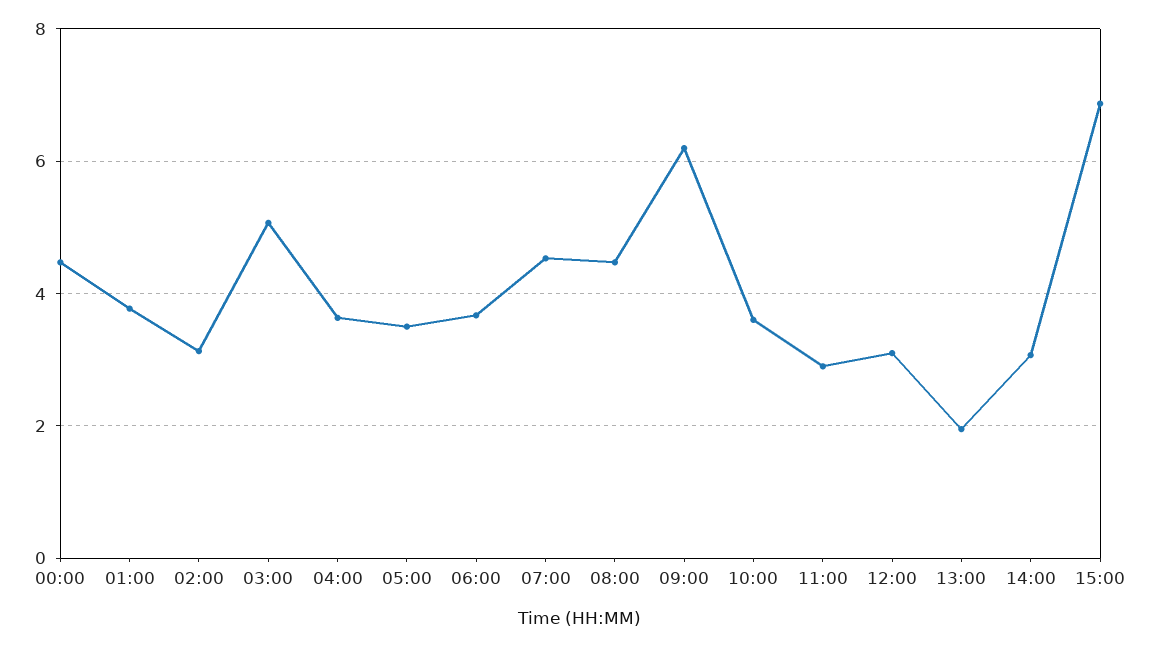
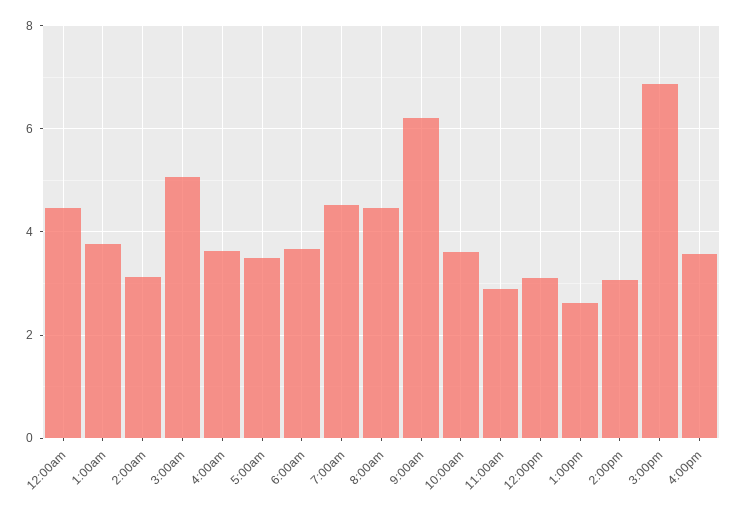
13:00: 2 -> 2.6
4:00pm: none -> 3.6

